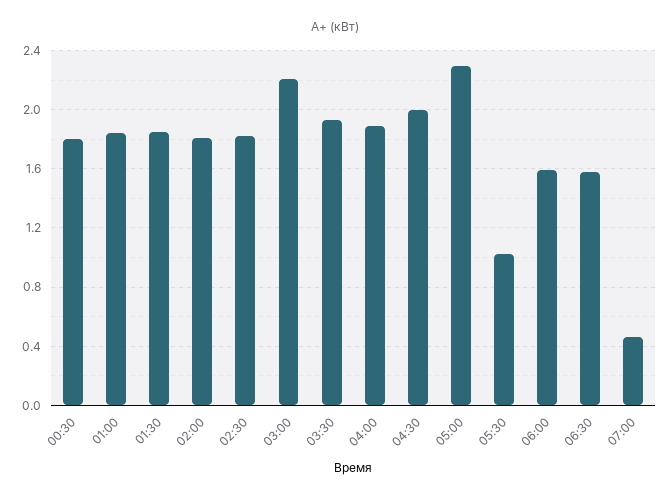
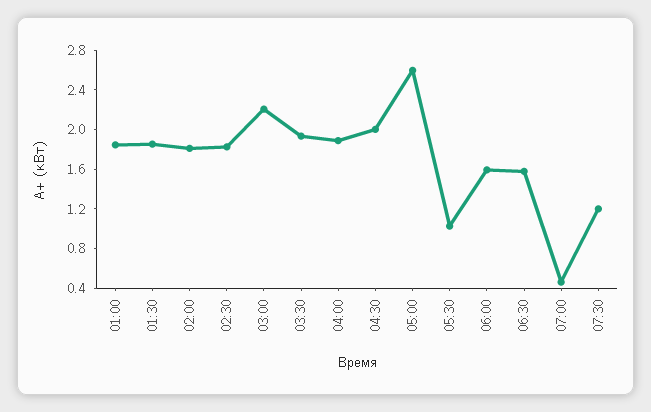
00:30: 1.8 -> none
05:00: 2.3 -> 2.6
07:30: none -> 1.2

